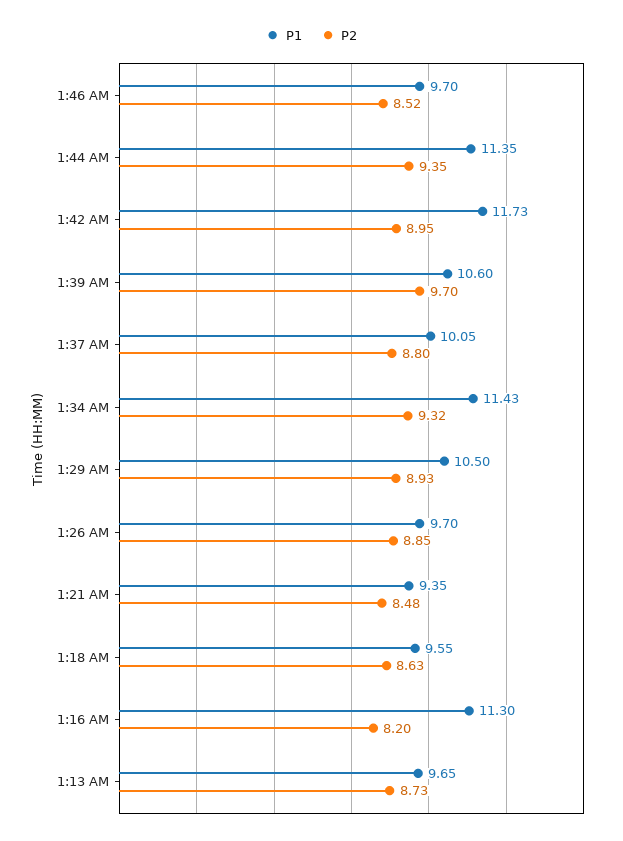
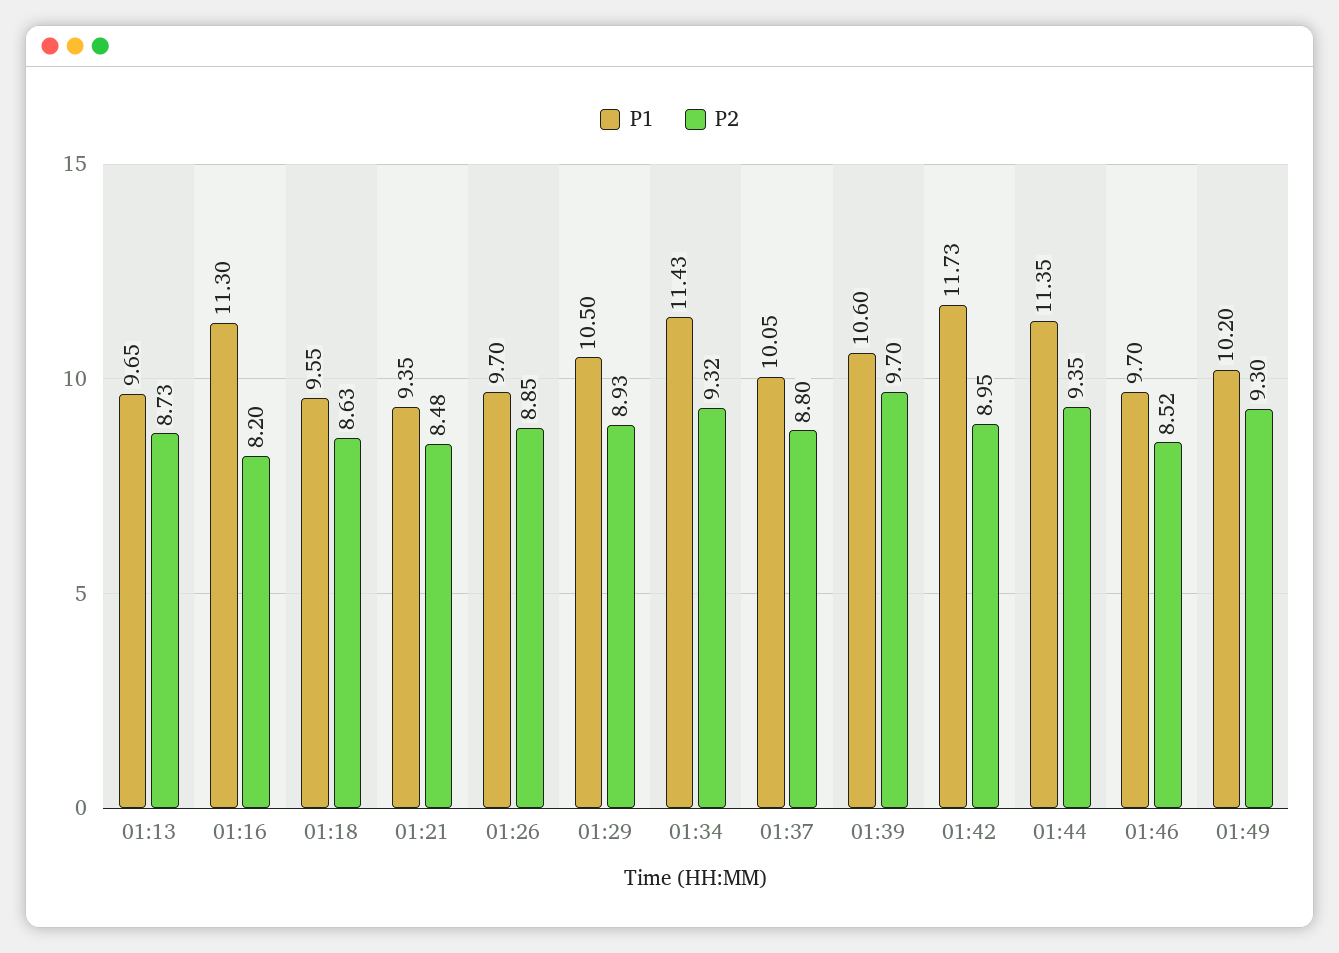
P1, 01:49: none -> 10.2
P2, 01:49: none -> 9.3

